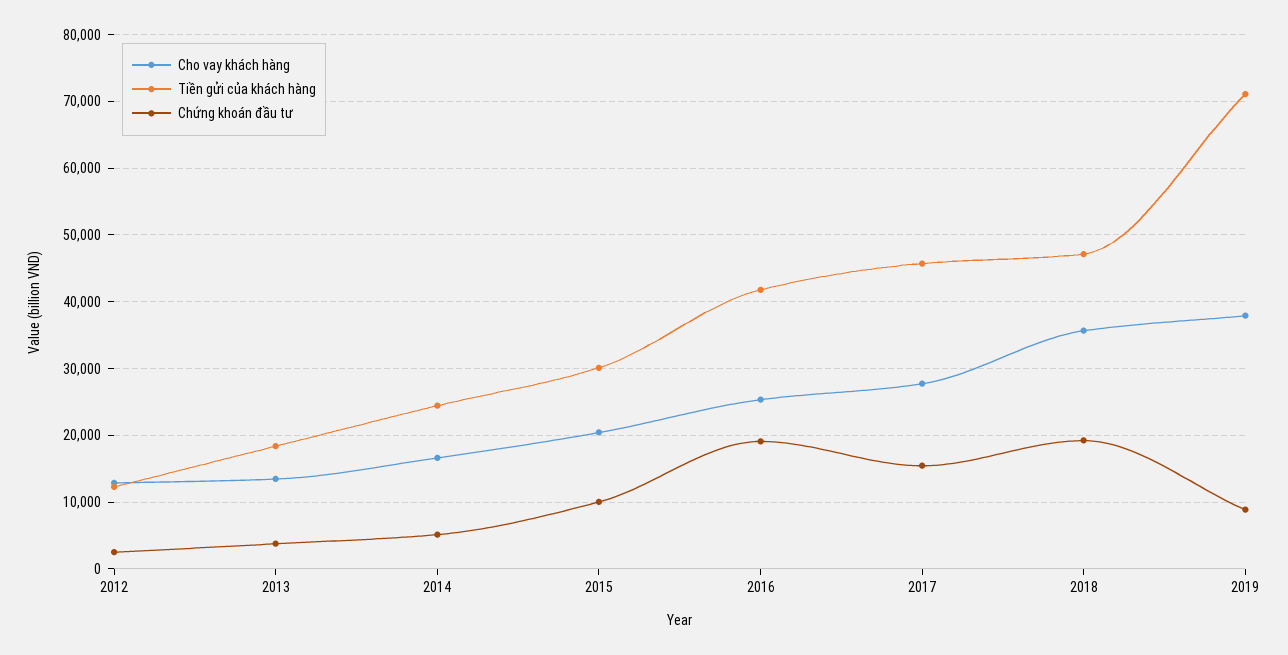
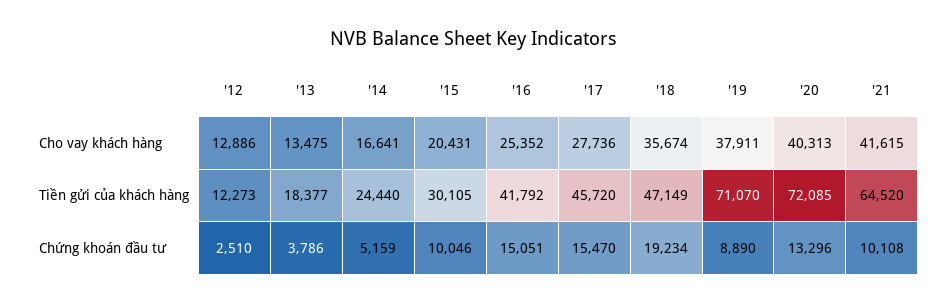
Chứng khoán đầu tư, 2016: 19000 -> 15051
Cho vay khách hàng, '20: none -> 40313
Cho vay khách hàng, '21: none -> 41615
Tiền gửi của khách hàng, '20: none -> 72085
Tiền gửi của khách hàng, '21: none -> 64520
Chứng khoán đầu tư, '20: none -> 13296
Chứng khoán đầu tư, '21: none -> 10108

